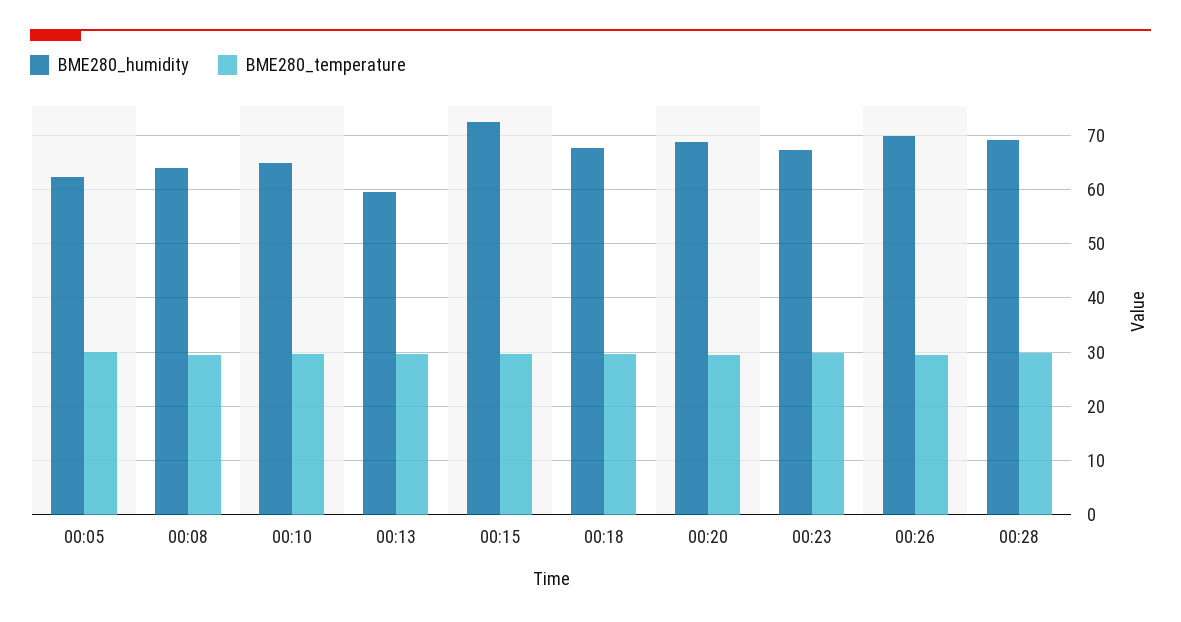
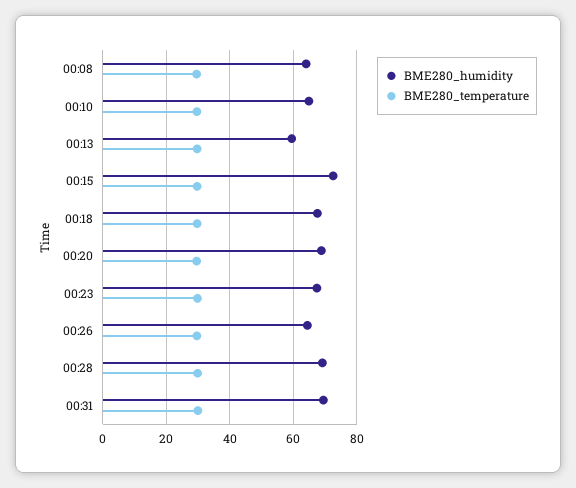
BME280_humidity, 00:05: 62 -> none
BME280_temperature, 00:05: 30 -> none
BME280_humidity, 00:26: 70 -> 64
BME280_humidity, 00:31: none -> 70
BME280_temperature, 00:31: none -> 30

